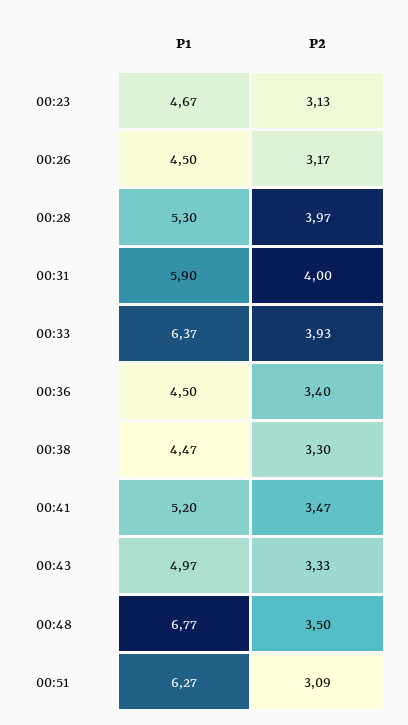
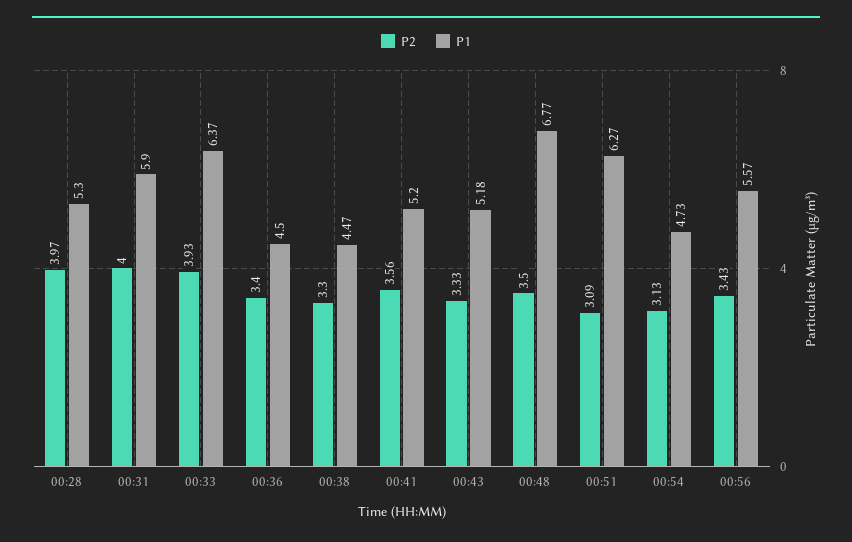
P1, 00:23: 4.67 -> none
P2, 00:23: 3.13 -> none
P1, 00:26: 4.5 -> none
P2, 00:26: 3.17 -> none
P2, 00:41: 3.47 -> 3.56
P1, 00:43: 4.97 -> 5.18
P2, 00:54: none -> 3.13
P1, 00:54: none -> 4.73
P2, 00:56: none -> 3.43
P1, 00:56: none -> 5.57

